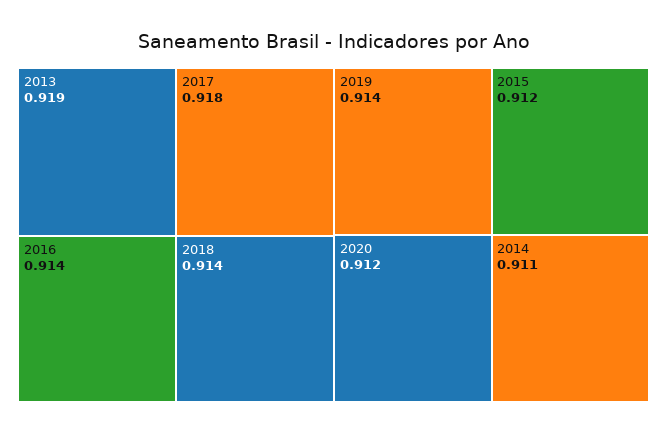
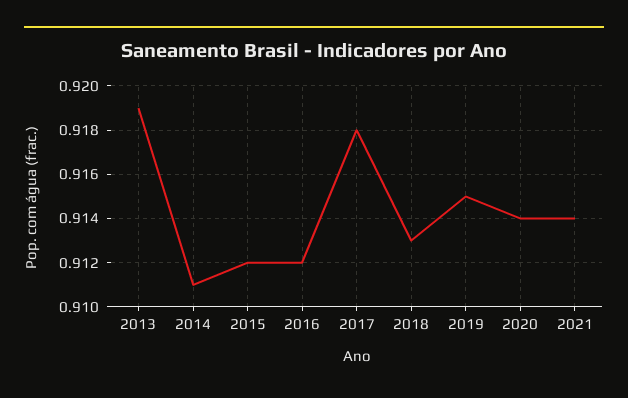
2016: 0.914 -> 0.912
2018: 0.914 -> 0.913
2019: 0.914 -> 0.915
2020: 0.912 -> 0.914
2021: none -> 0.914

